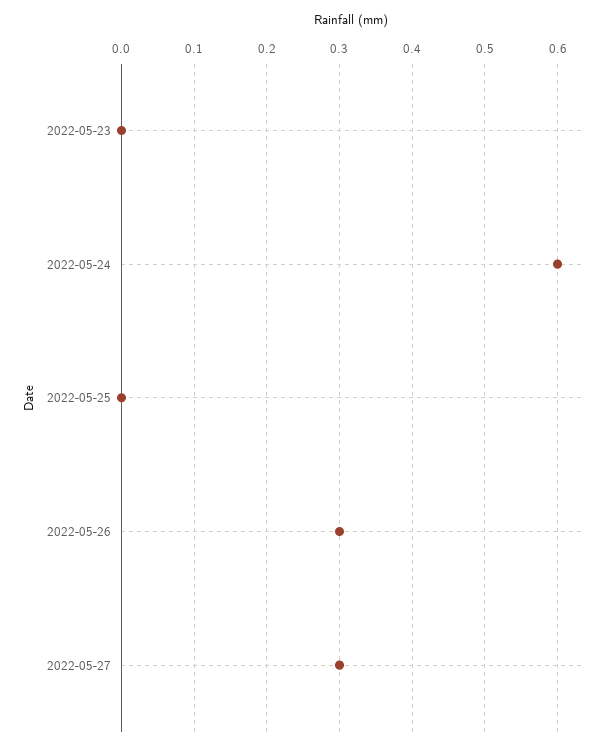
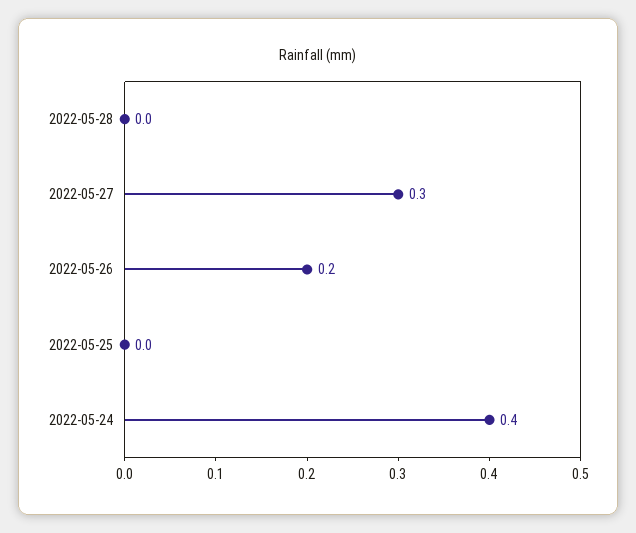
2022-05-23: 0 -> none
2022-05-24: 0.6 -> 0.4
2022-05-26: 0.3 -> 0.2
2022-05-28: none -> 0

